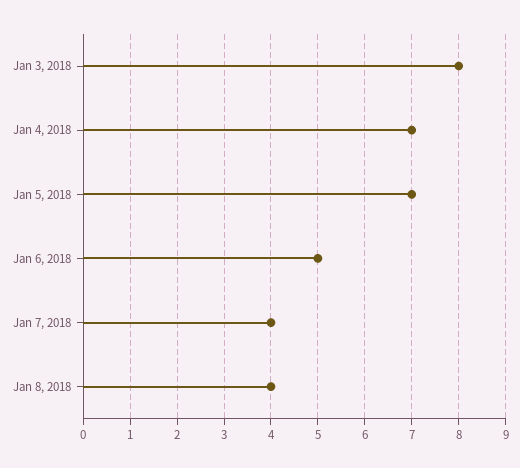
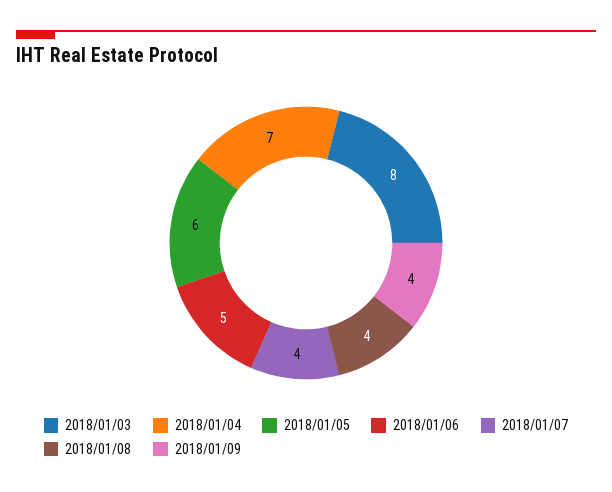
Jan 5, 2018: 7 -> 6
2018/01/09: none -> 4

